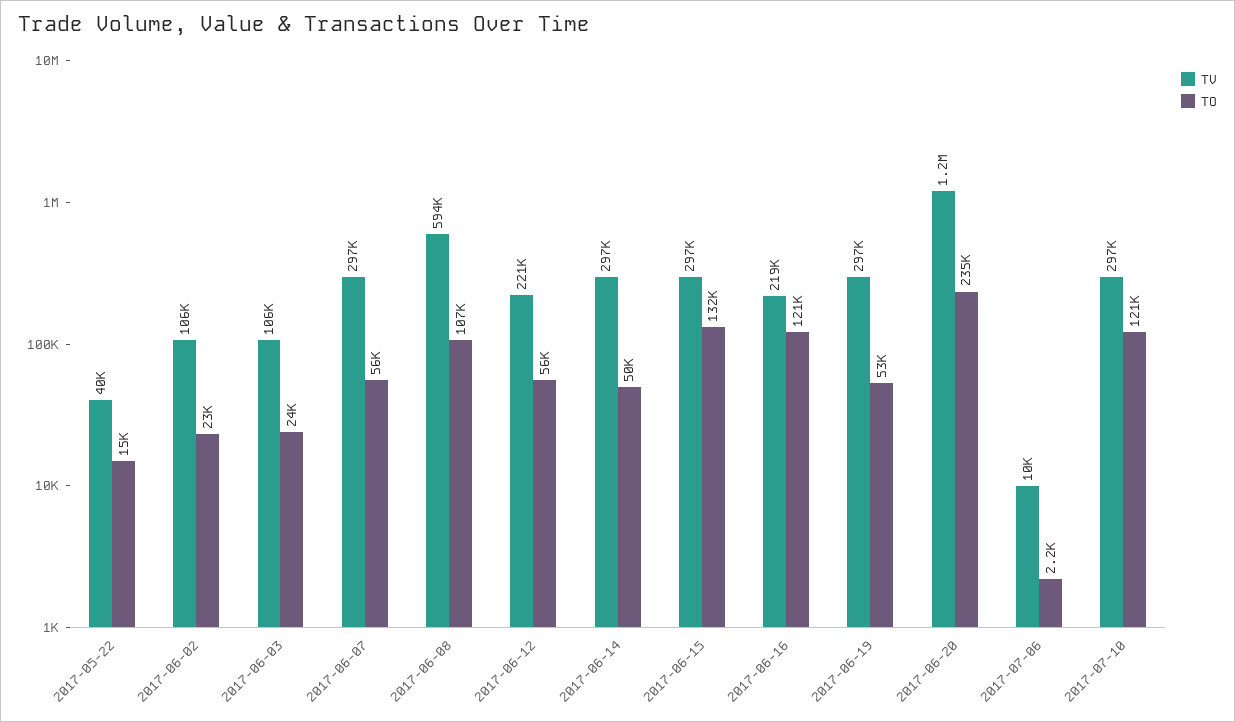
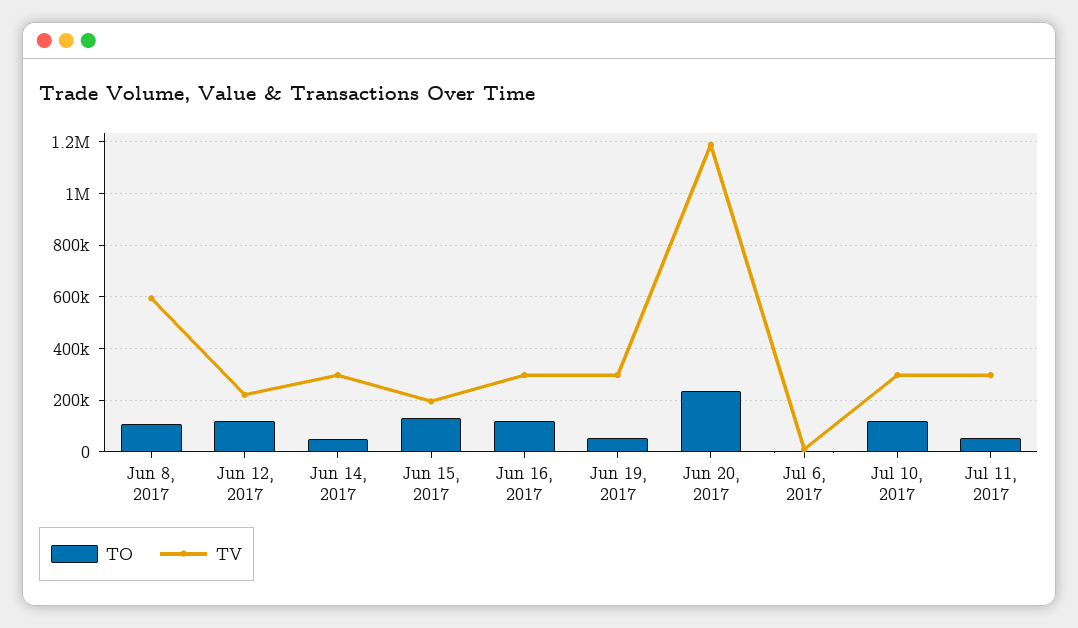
TV, 2017-05-22: 40000 -> none
TO, 2017-05-22: 15000 -> none
TV, 2017-06-02: 106000 -> none
TO, 2017-06-02: 23000 -> none
TV, 2017-06-03: 106000 -> none
TO, 2017-06-03: 24000 -> none
TV, 2017-06-07: 297000 -> none
TO, 2017-06-07: 56000 -> none
TO, 2017-06-12: 56000 -> 125000
TV, 2017-06-15: 297000 -> 200000
TV, 2017-06-16: 219000 -> 300000
TO, Jul 11, 2017: none -> 50000
TV, Jul 11, 2017: none -> 300000

